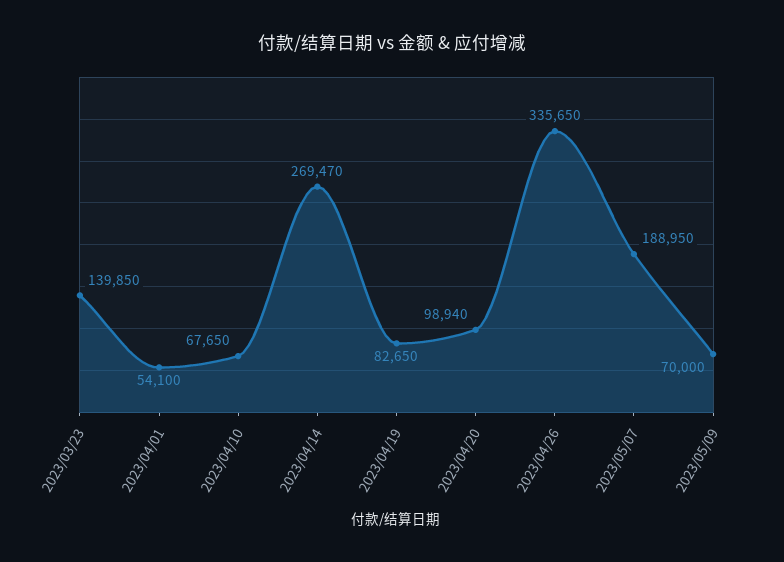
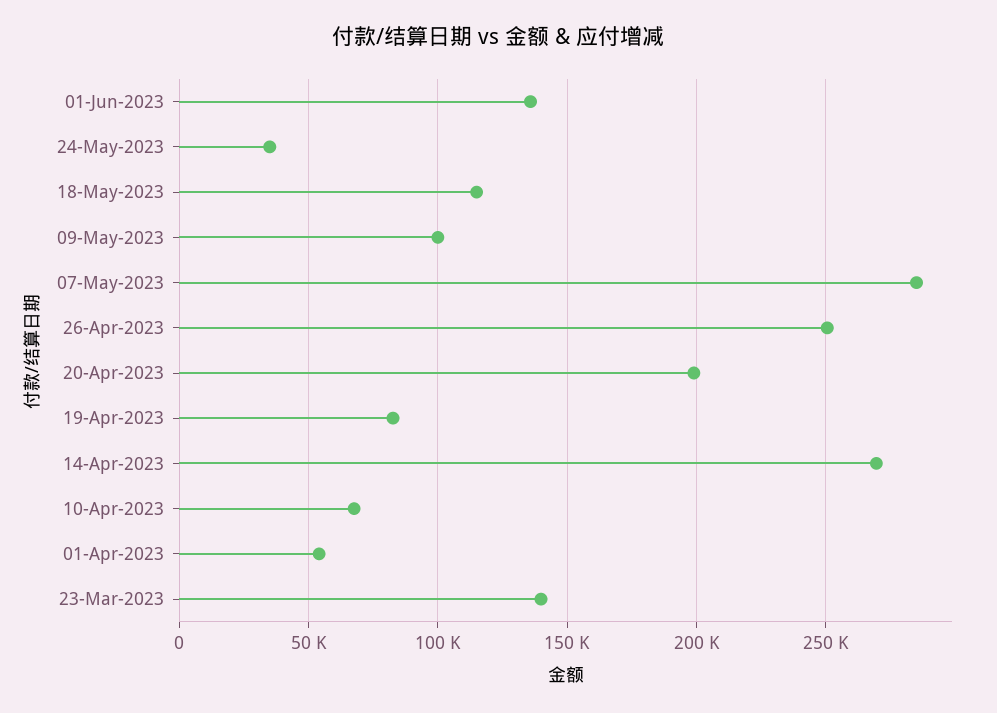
2023/04/20: 98940 -> 200000
2023/04/26: 335650 -> 250000
2023/05/07: 188950 -> 285000
2023/05/09: 70000 -> 100000
01-Jun-2023: none -> 135000
24-May-2023: none -> 35000
18-May-2023: none -> 115000

